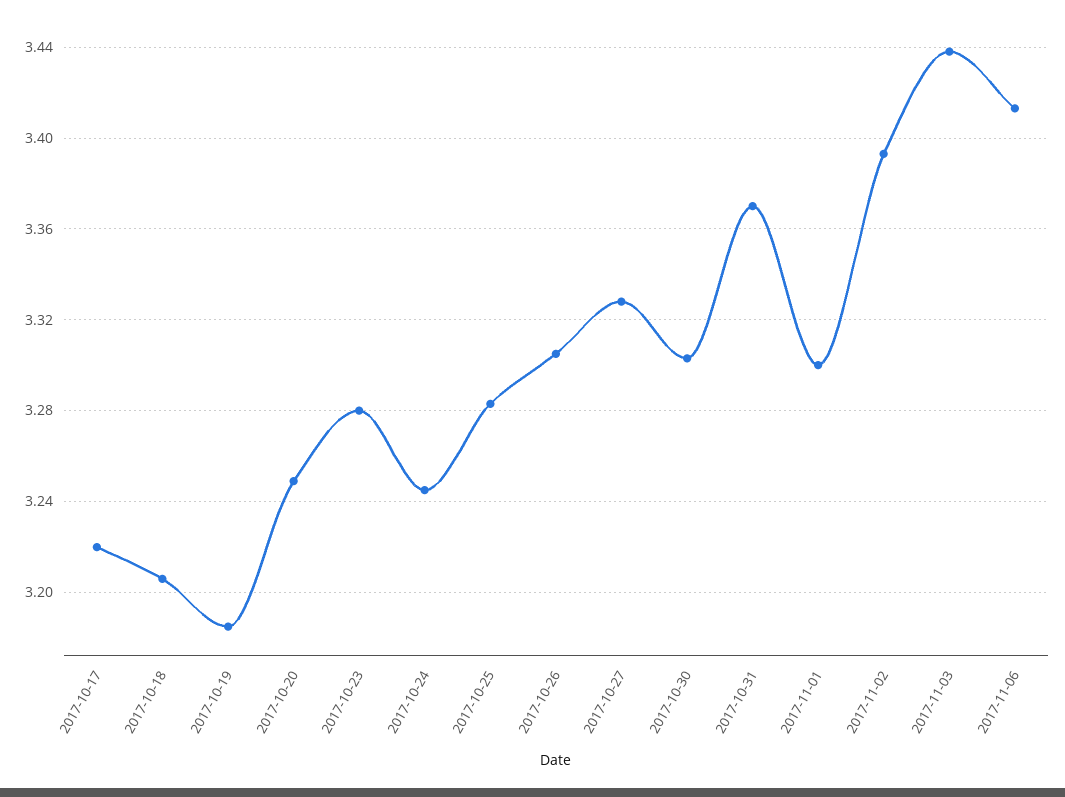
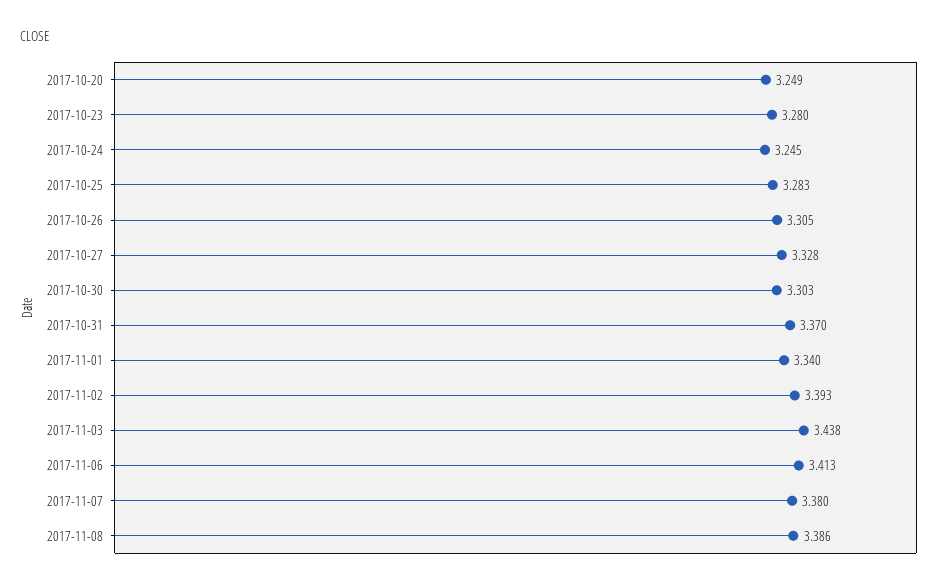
2017-10-17: 3.22 -> none
2017-10-18: 3.205 -> none
2017-10-19: 3.185 -> none
2017-11-01: 3.3 -> 3.34
2017-11-07: none -> 3.38
2017-11-08: none -> 3.386

